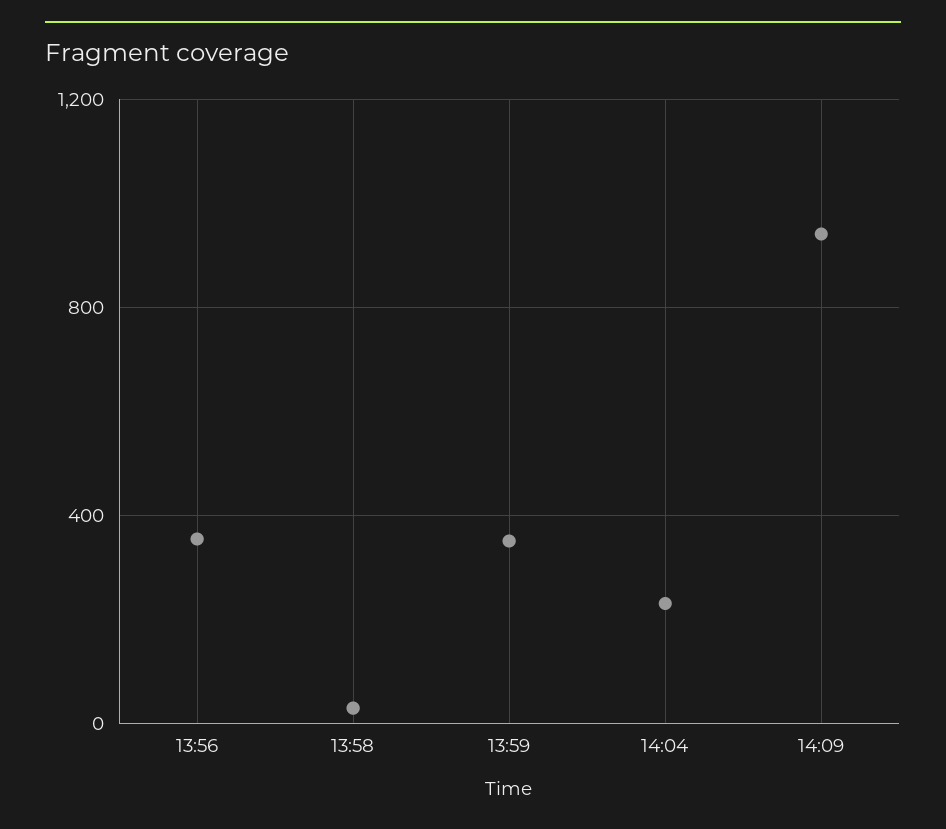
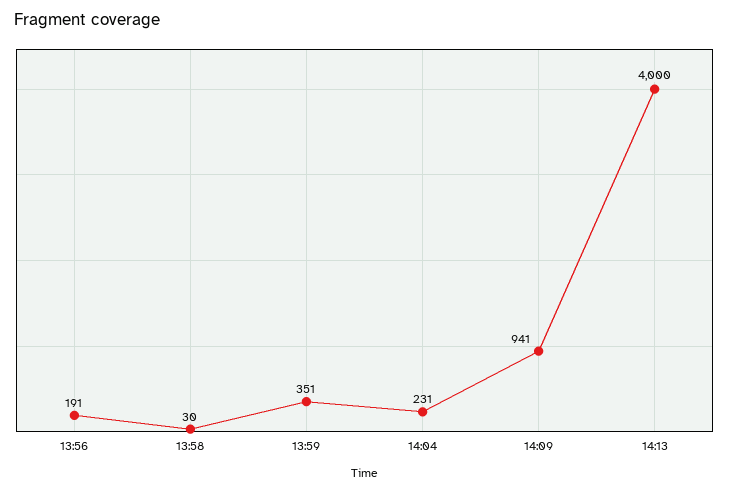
13:56: 350 -> 191
14:13: none -> 4000

